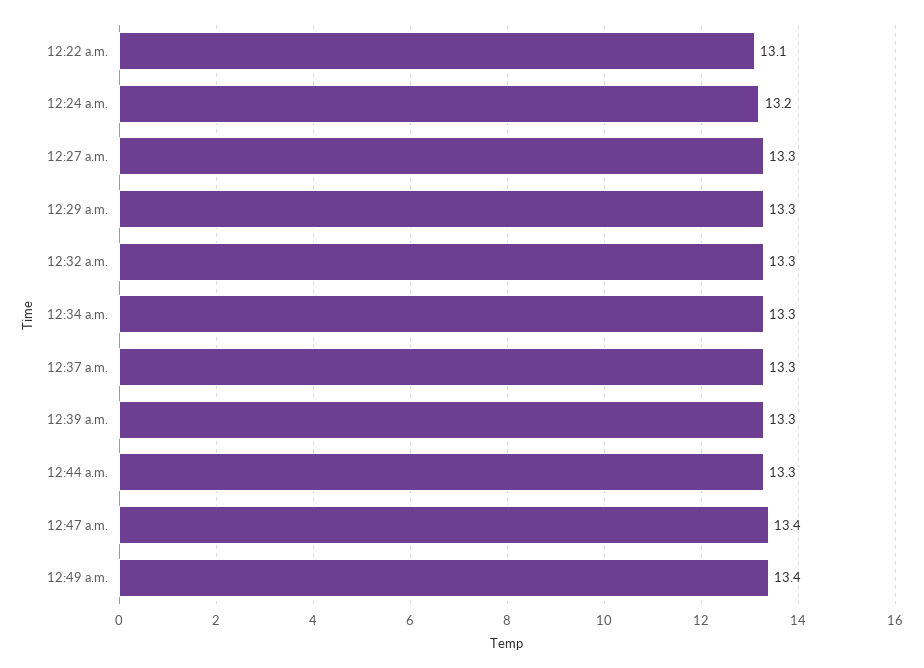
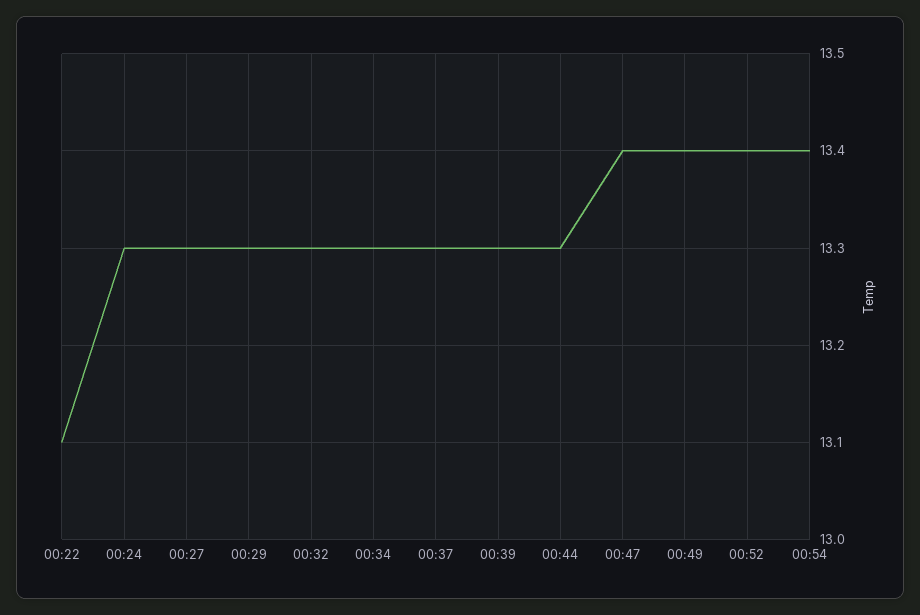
12:24 a.m.: 13.2 -> 13.3
00:52: none -> 13.4
00:54: none -> 13.4

